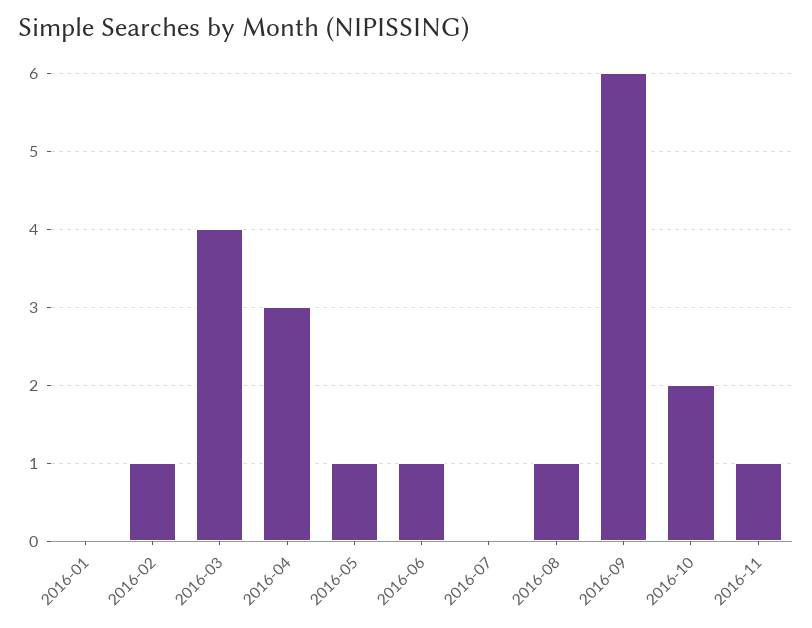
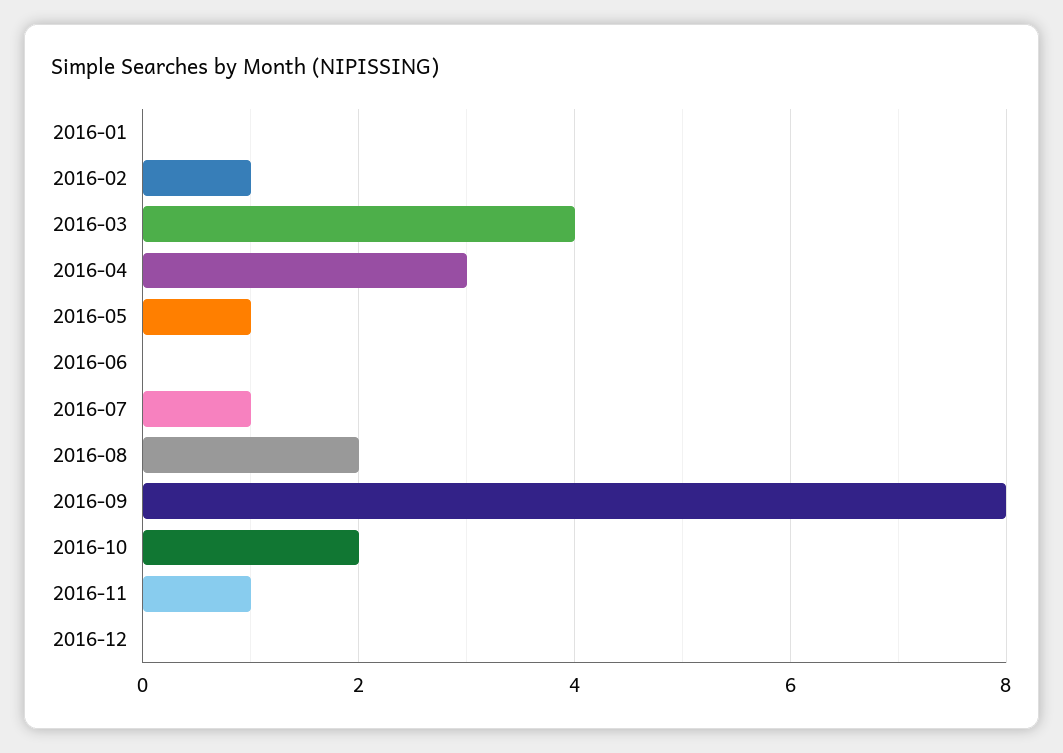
2016-06: 1 -> 0
2016-07: 0 -> 1
2016-08: 1 -> 2
2016-09: 6 -> 8
2016-12: none -> 0

